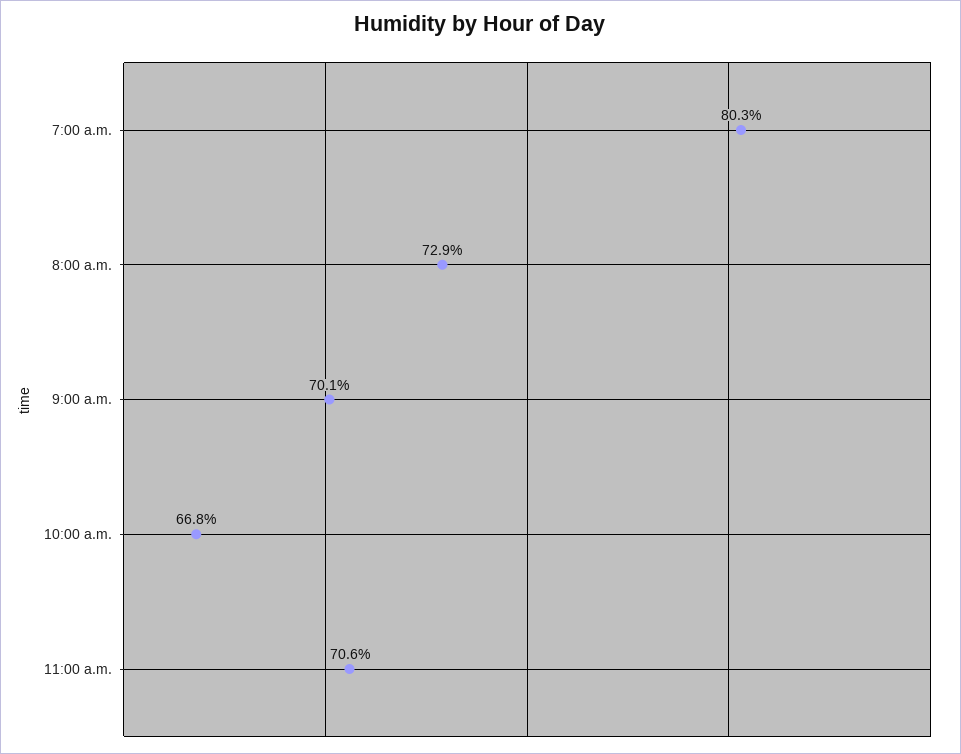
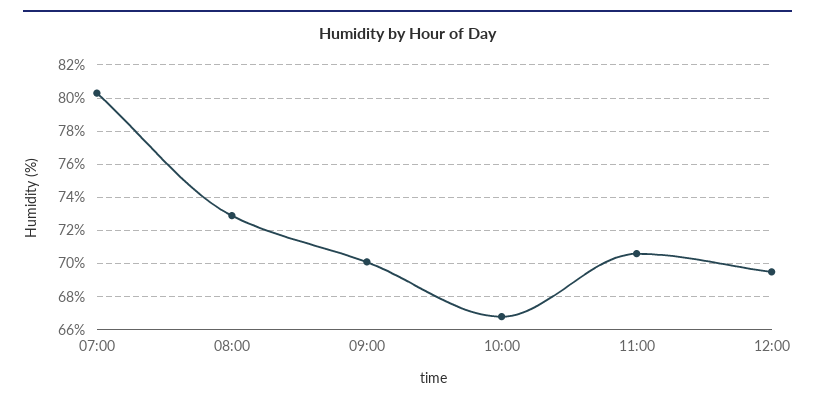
12:00: none -> 69.5

